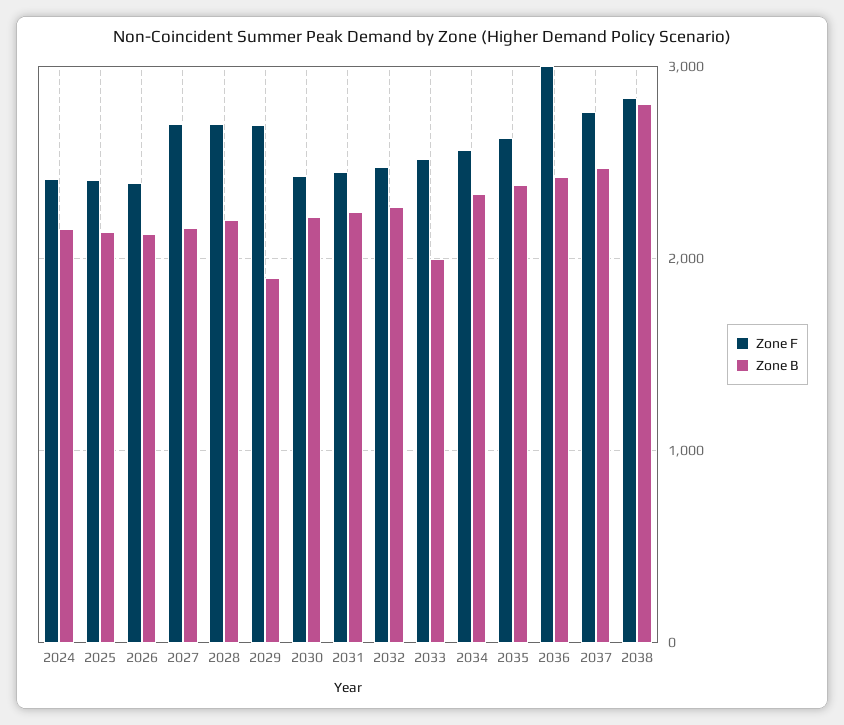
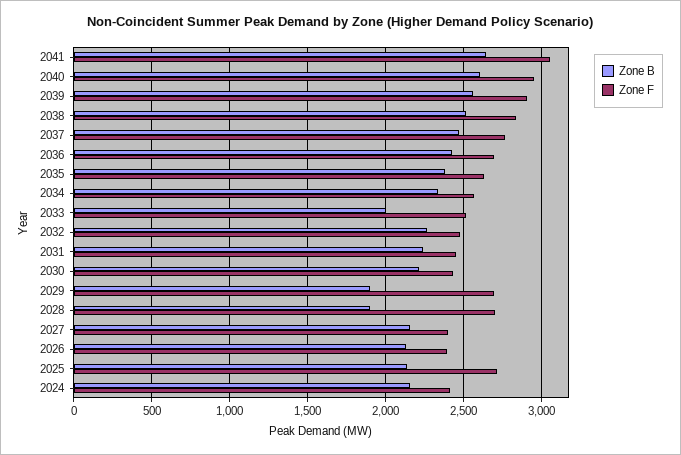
Zone F, 2025: 2400 -> 2700
Zone F, 2027: 2700 -> 2400
Zone B, 2028: 2200 -> 1900
Zone F, 2036: 3000 -> 2700
Zone B, 2038: 2800 -> 2500
Zone B, 2041: none -> 2650
Zone F, 2041: none -> 3050
Zone B, 2040: none -> 2600
Zone F, 2040: none -> 2950
Zone B, 2039: none -> 2550
Zone F, 2039: none -> 2900

